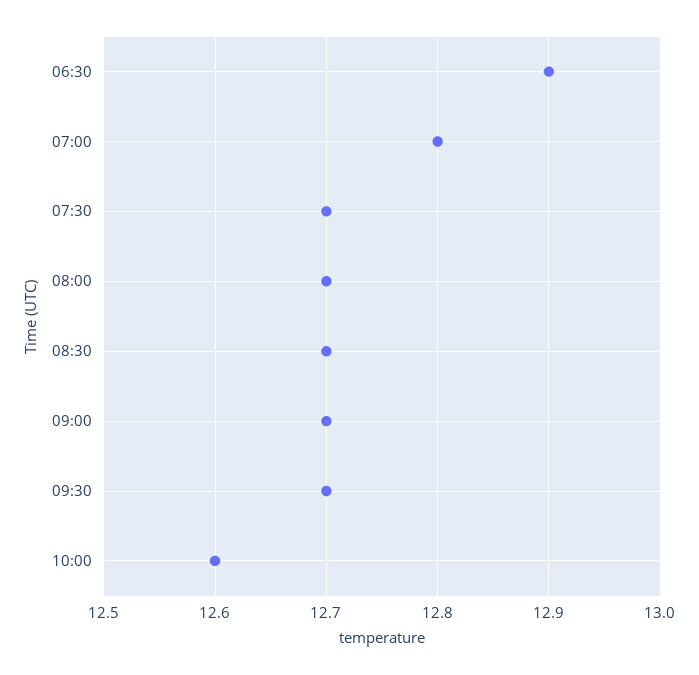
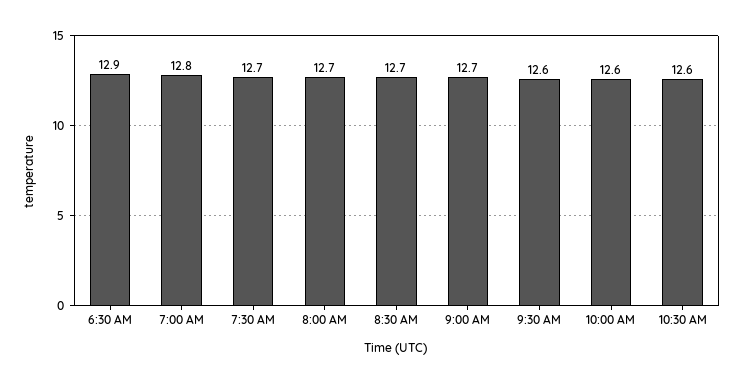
09:30: 12.7 -> 12.6
10:30 AM: none -> 12.6

